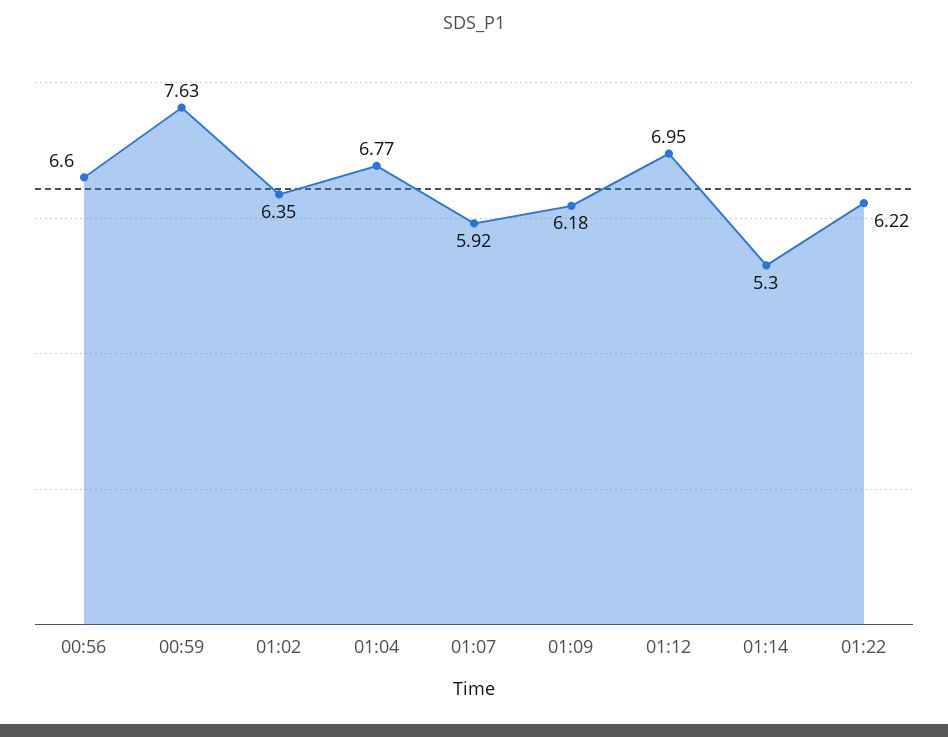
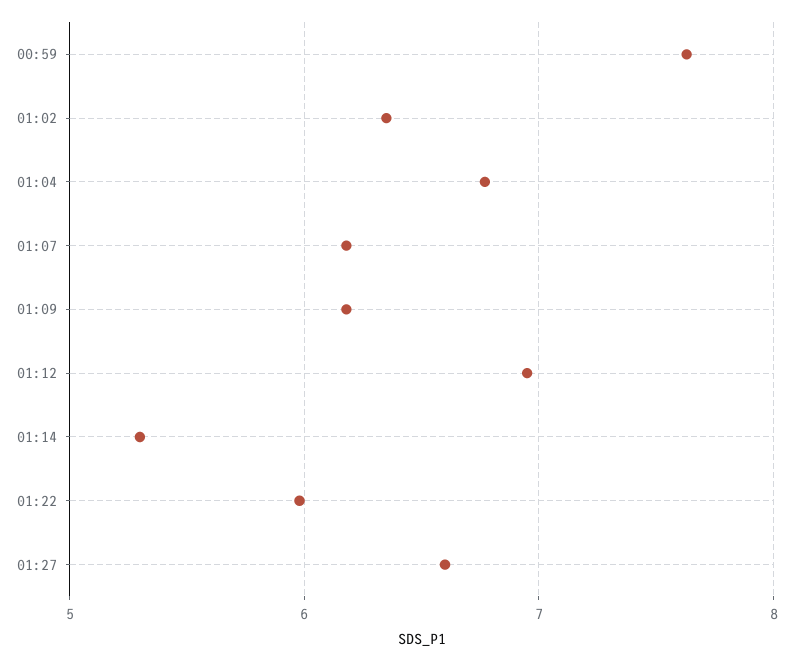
00:56: 6.6 -> none
01:07: 5.92 -> 6.2
01:22: 6.22 -> 6
01:27: none -> 6.6

